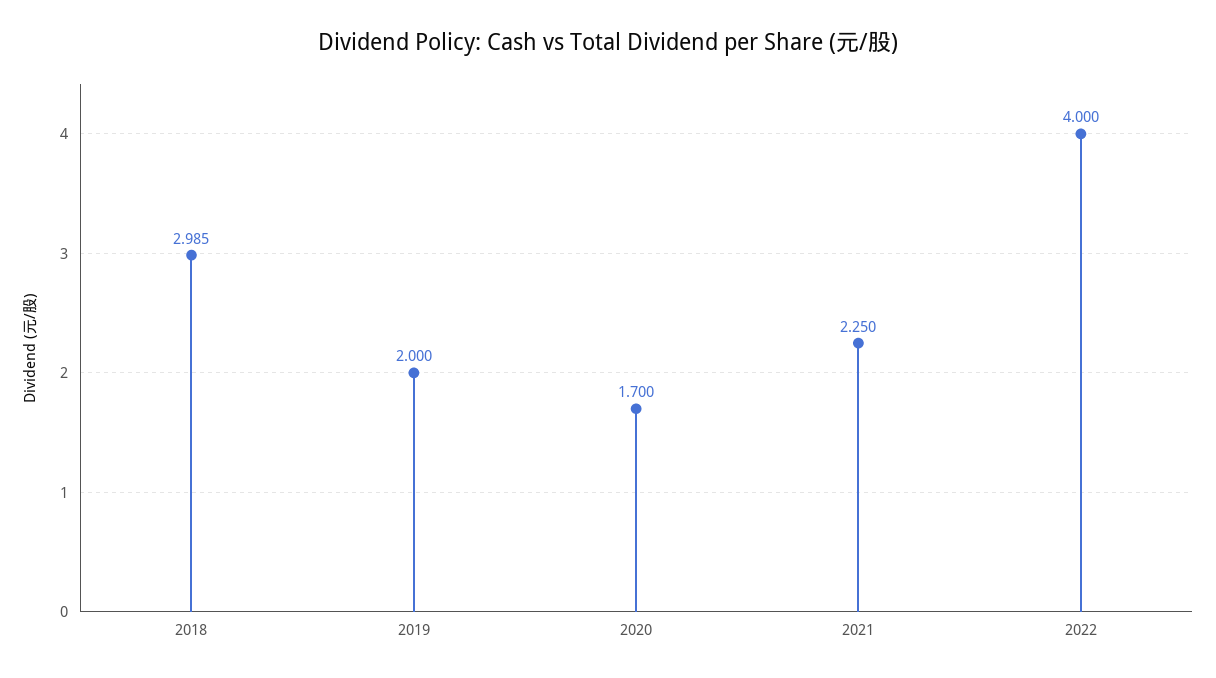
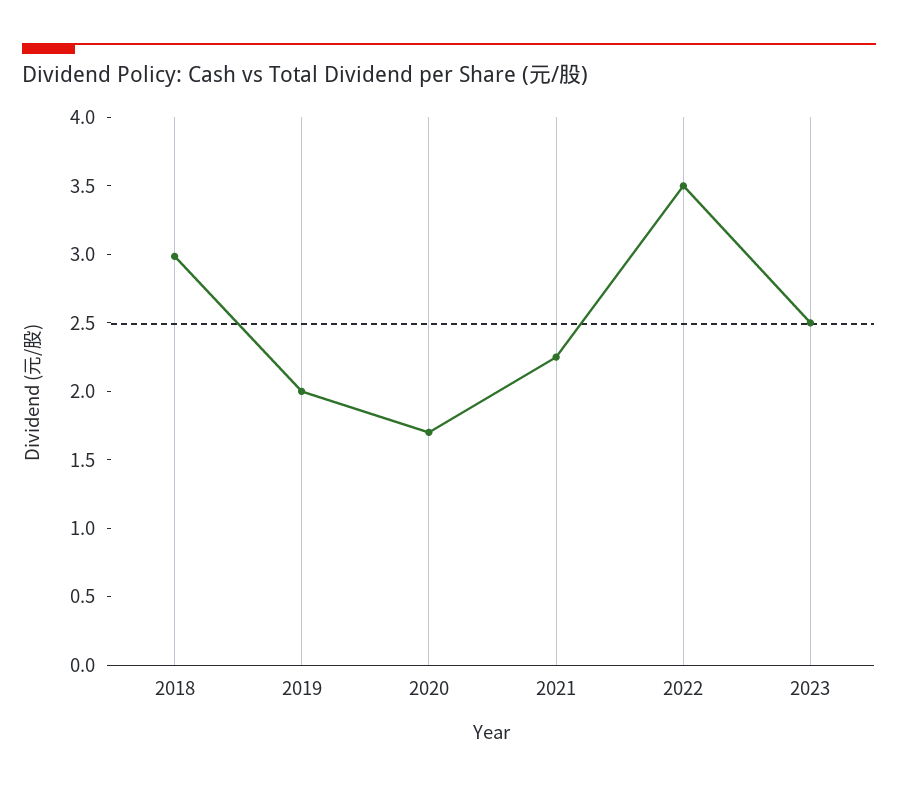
2022: 4 -> 3.5
2023: none -> 2.5

